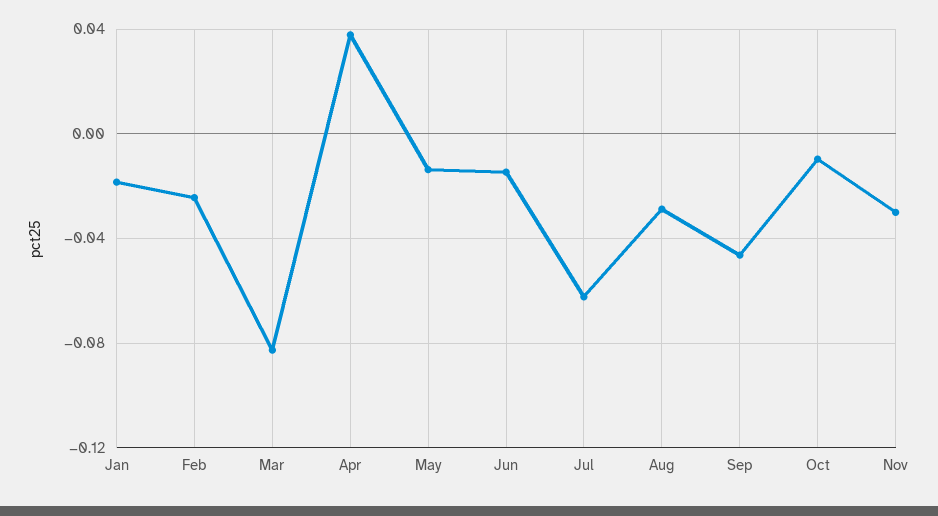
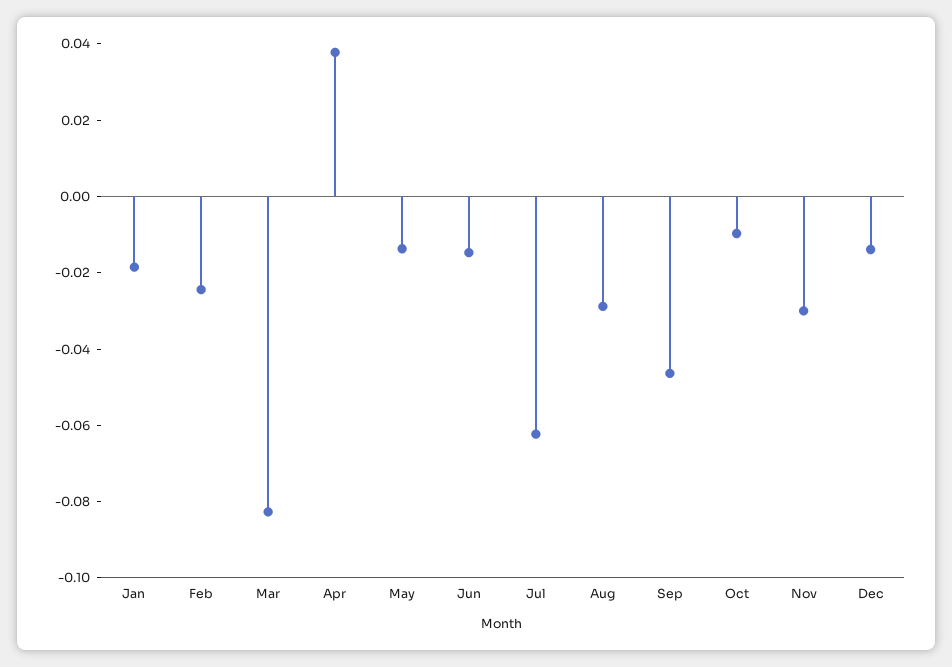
Dec: none -> -0.015

